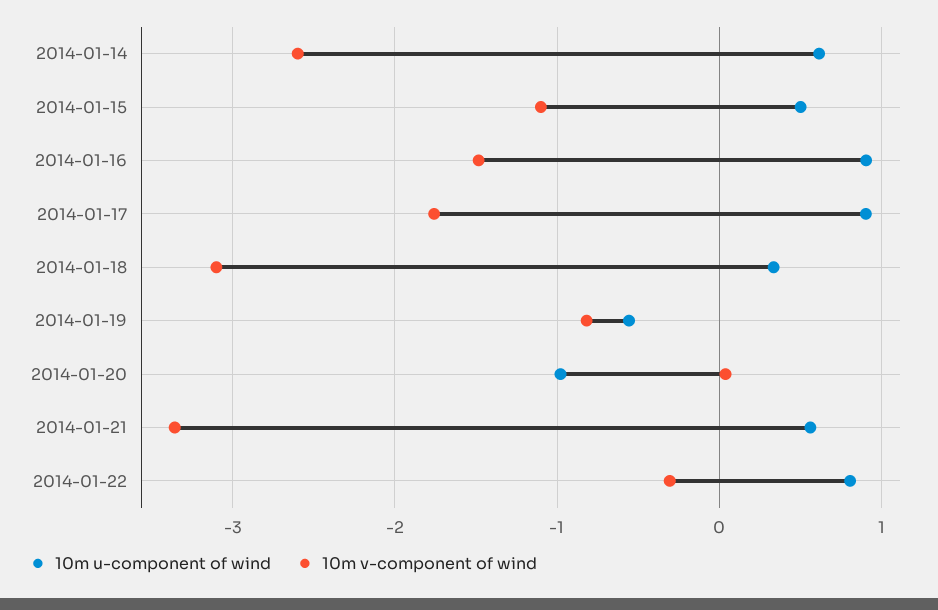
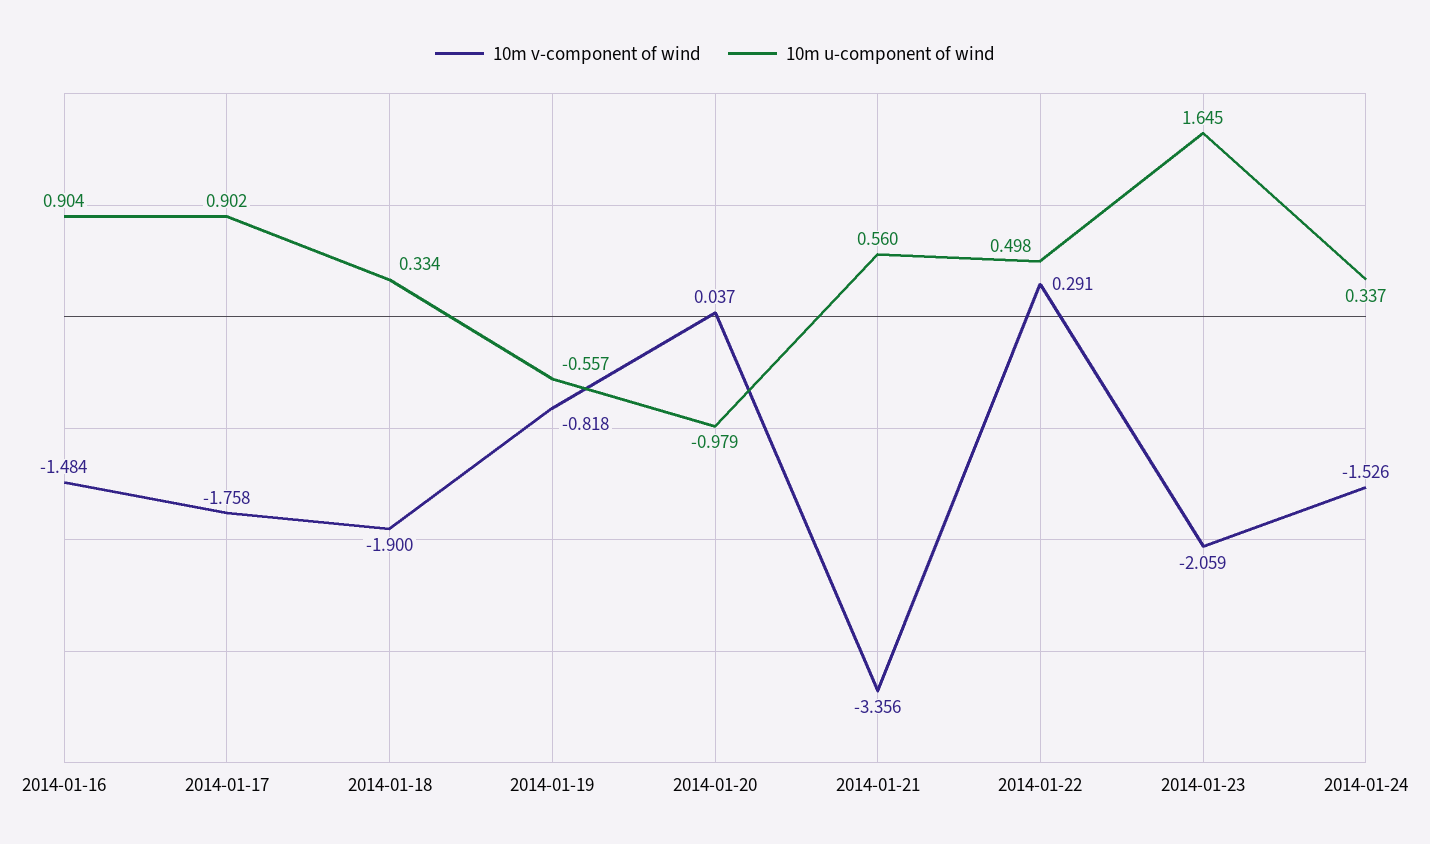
10m u-component of wind, 2014-01-14: 0.6 -> none
10m v-component of wind, 2014-01-14: -2.6 -> none
10m u-component of wind, 2014-01-15: 0.5 -> none
10m v-component of wind, 2014-01-15: -1.1 -> none
10m v-component of wind, 2014-01-18: -3.1 -> -1.9
10m u-component of wind, 2014-01-22: 0.8 -> 0.498
10m v-component of wind, 2014-01-22: -0.3 -> 0.291
10m v-component of wind, 2014-01-23: none -> -2.059
10m u-component of wind, 2014-01-23: none -> 1.645
10m v-component of wind, 2014-01-24: none -> -1.526
10m u-component of wind, 2014-01-24: none -> 0.337

